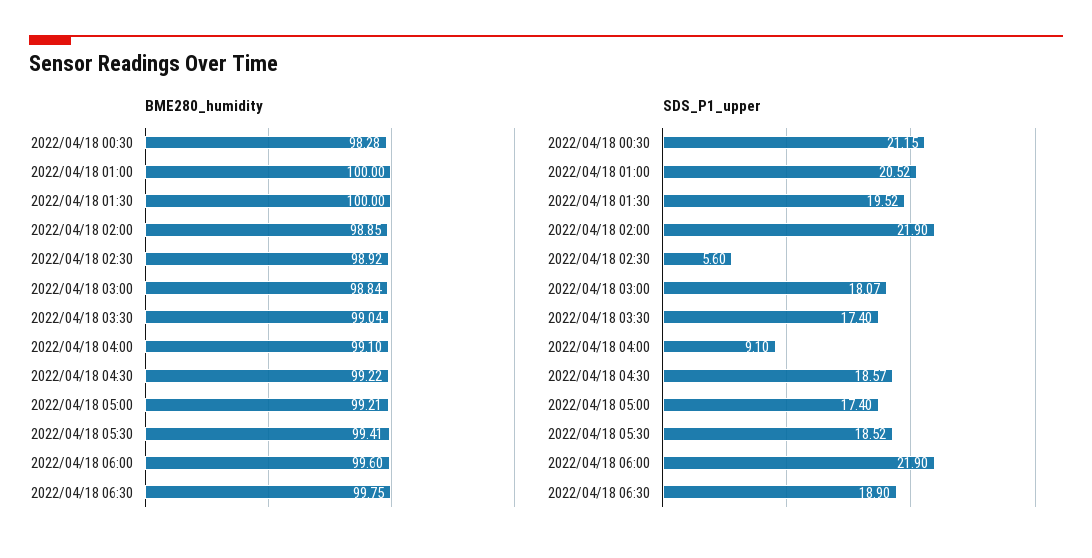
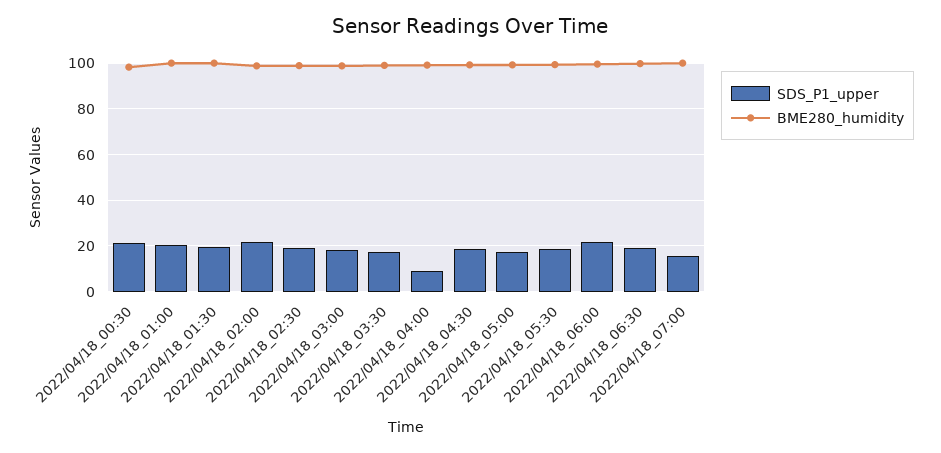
SDS_P1_upper, 2022/04/18 02:30: 5.6 -> 20
SDS_P1_upper, 2022/04/18_07:00: none -> 15
BME280_humidity, 2022/04/18_07:00: none -> 100

